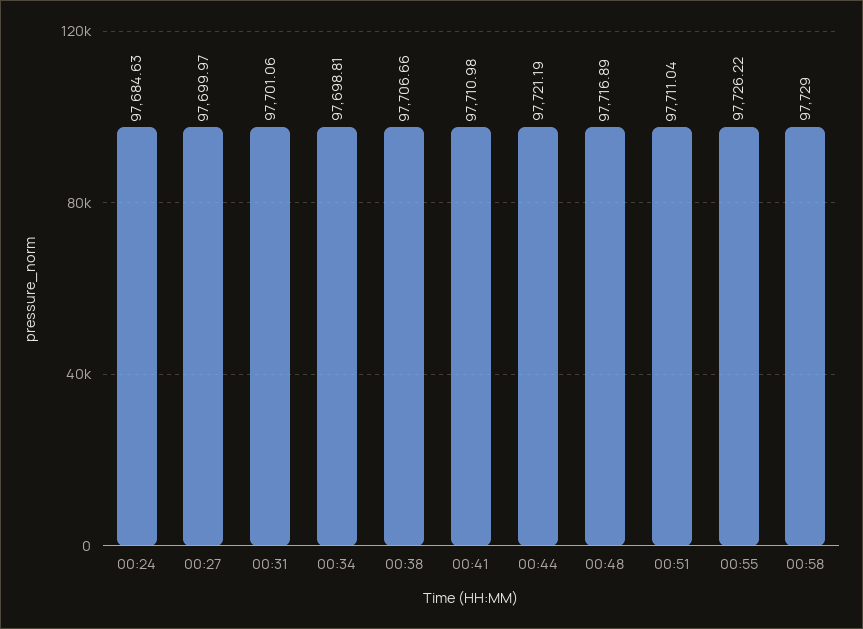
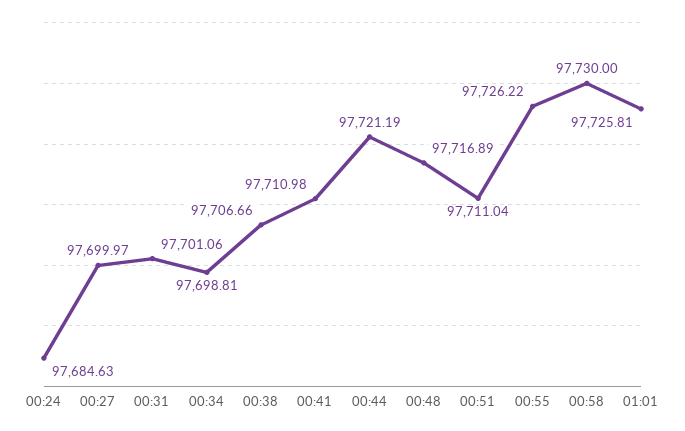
00:58: 97729 -> 97730
01:01: none -> 97725.81

